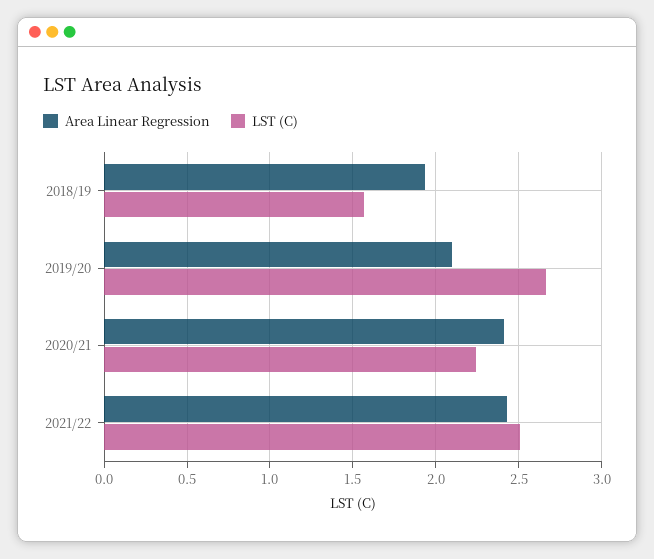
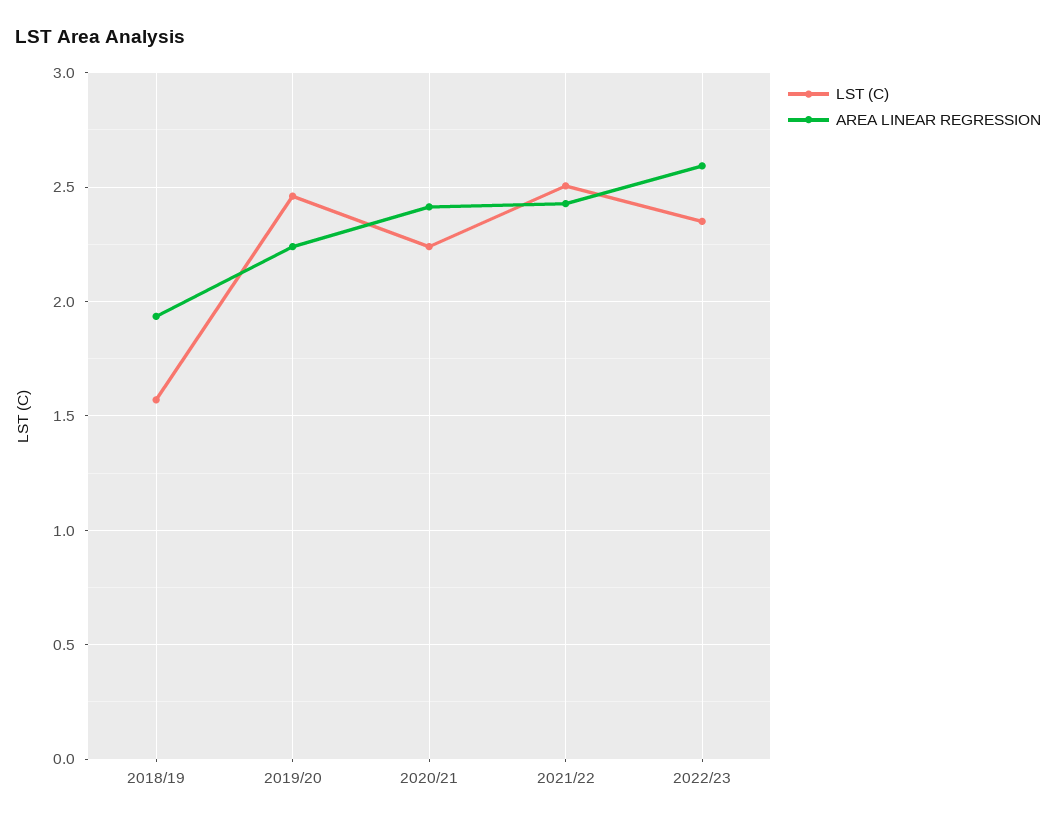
Area Linear Regression, 2019/20: 2.1 -> 2.25
LST (C), 2019/20: 2.65 -> 2.45
LST (C), 2022/23: none -> 2.35
Area Linear Regression, 2022/23: none -> 2.6

